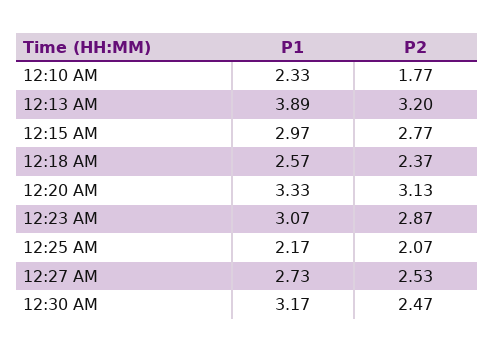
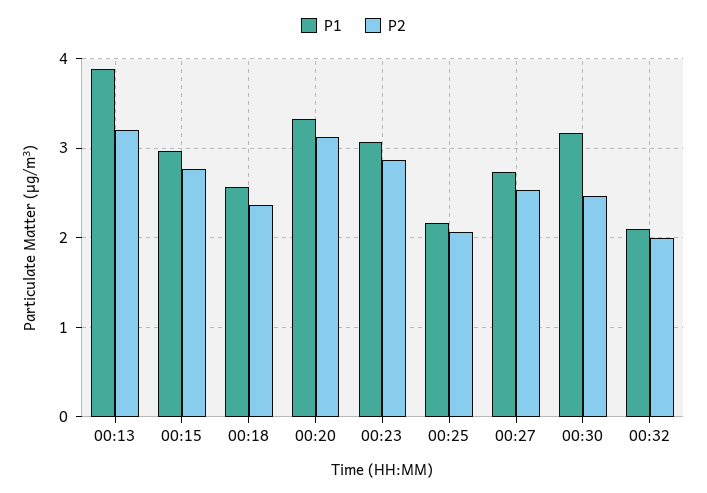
P1, 12:10 AM: 2.33 -> none
P2, 12:10 AM: 1.77 -> none
P1, 00:32: none -> 2.1
P2, 00:32: none -> 2

